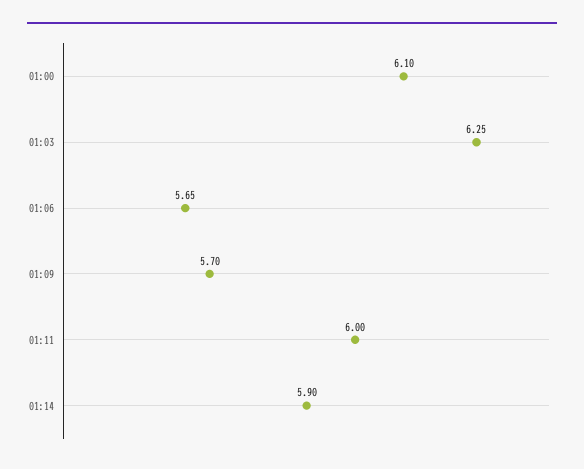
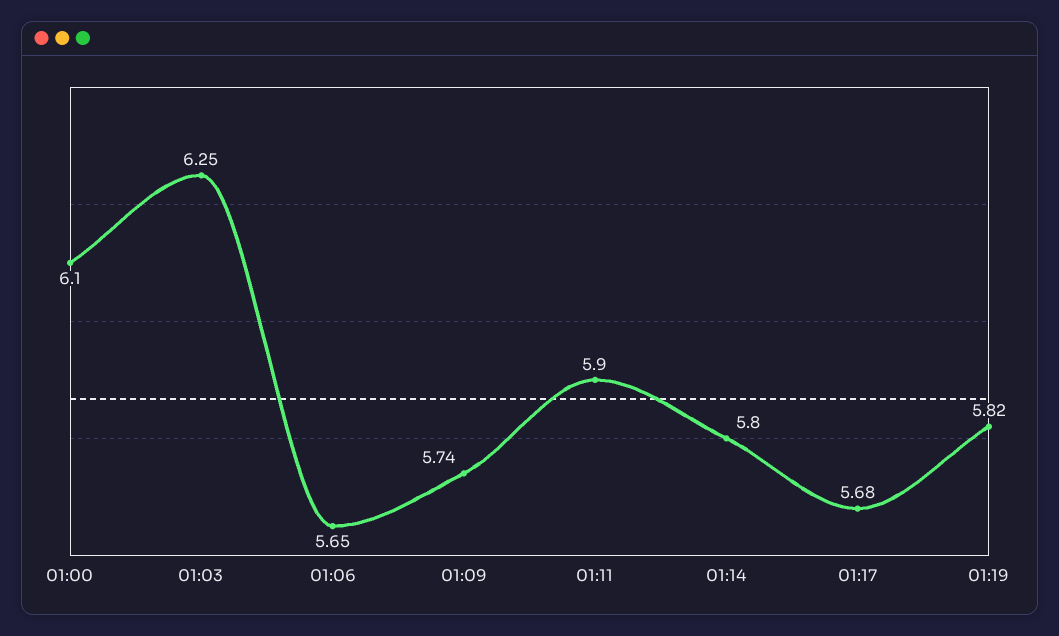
01:09: 5.7 -> 5.74
01:11: 6 -> 5.9
01:14: 5.9 -> 5.8
01:17: none -> 5.68
01:19: none -> 5.82

